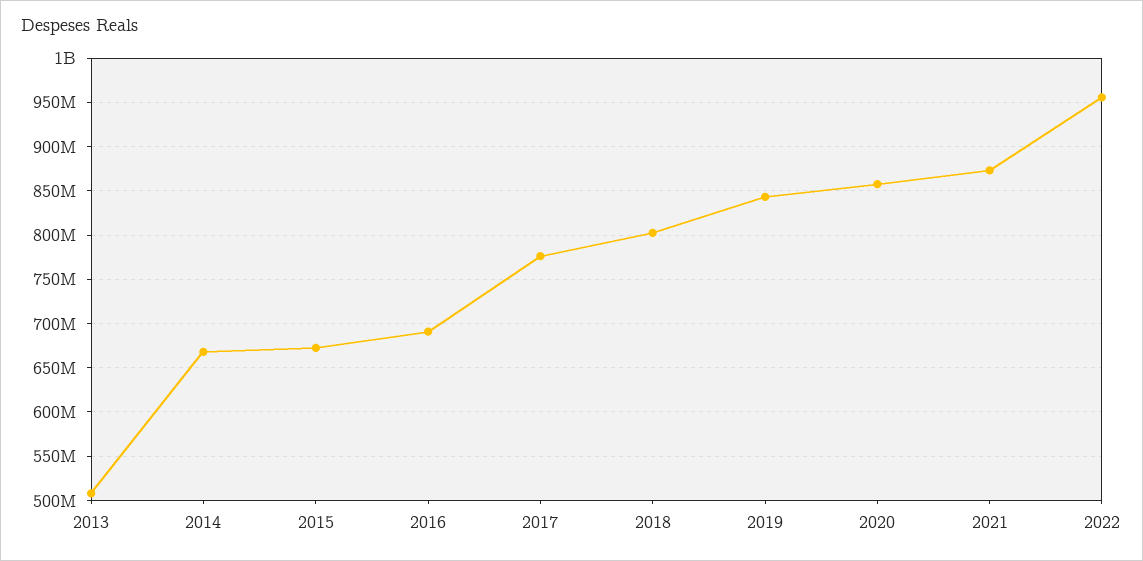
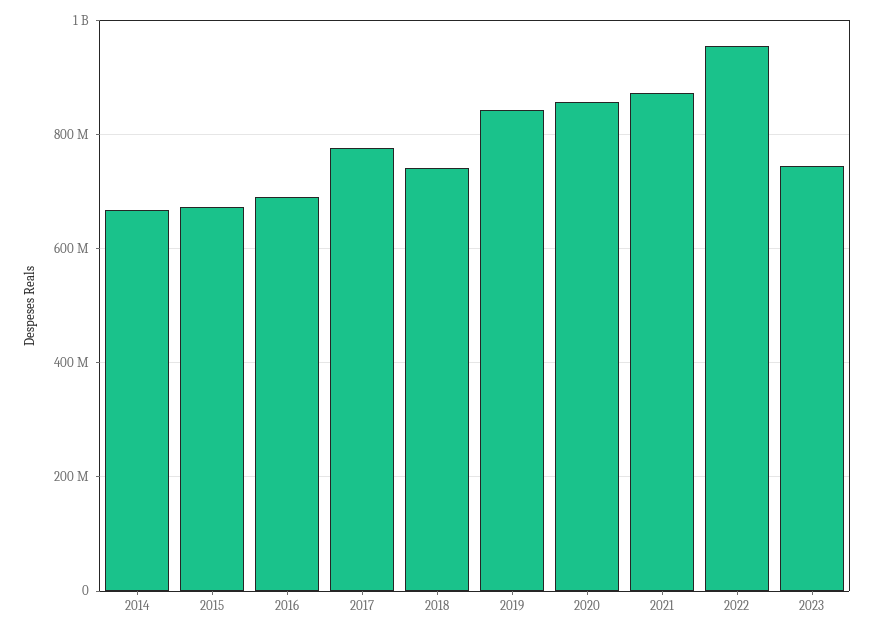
2013: 510000000 -> none
2018: 800000000 -> 740000000
2023: none -> 740000000

